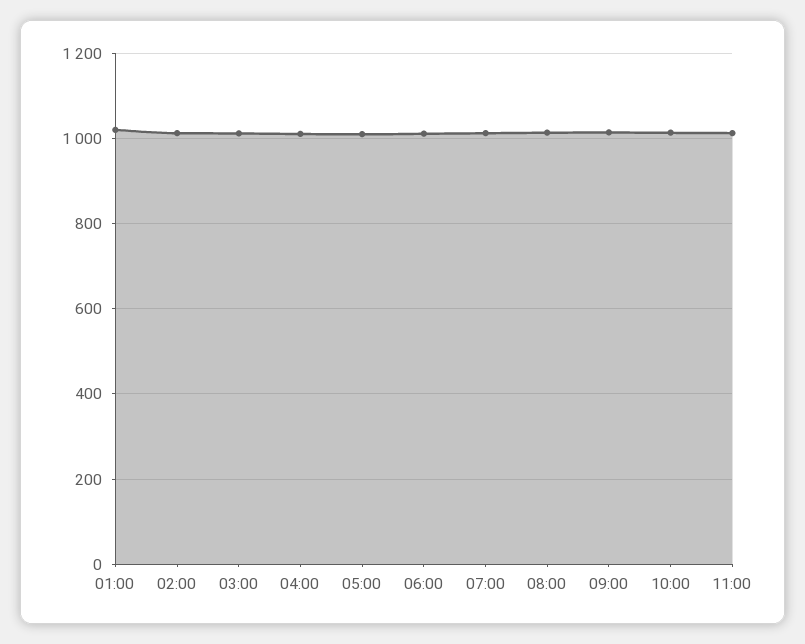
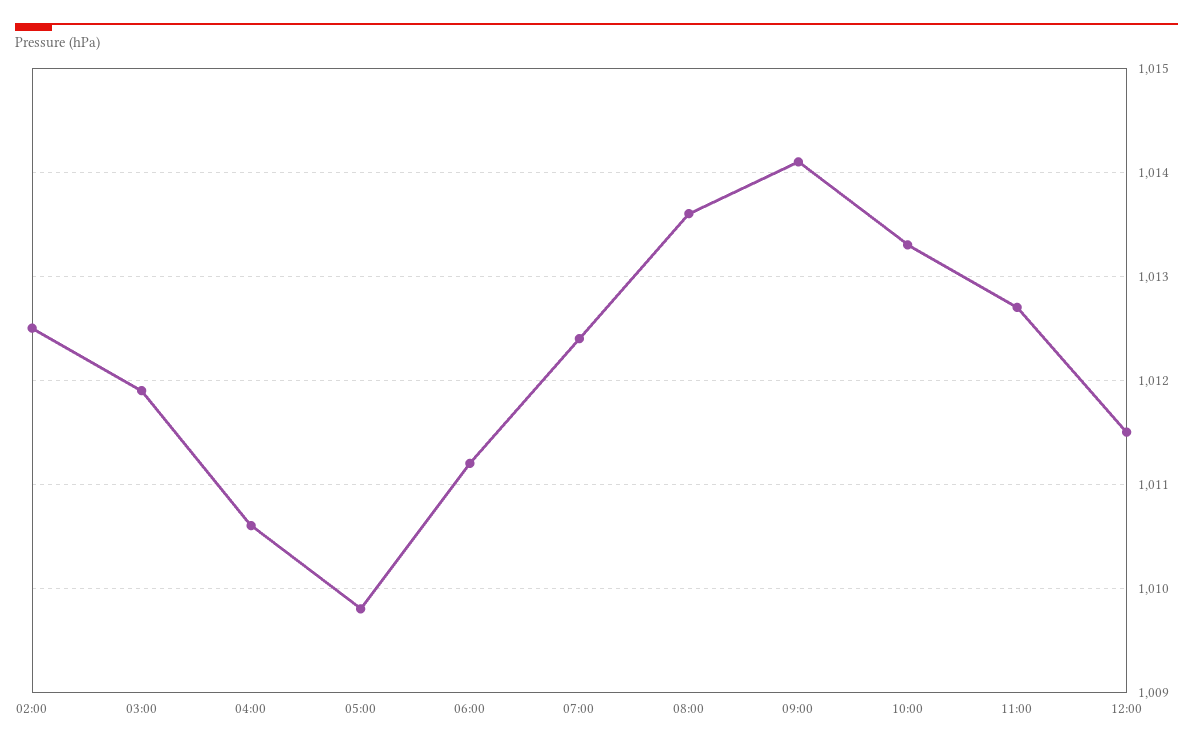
01:00: 1020 -> none
12:00: none -> 1011.5

